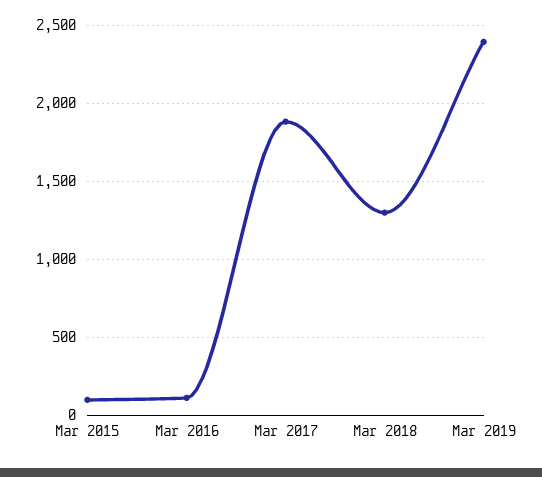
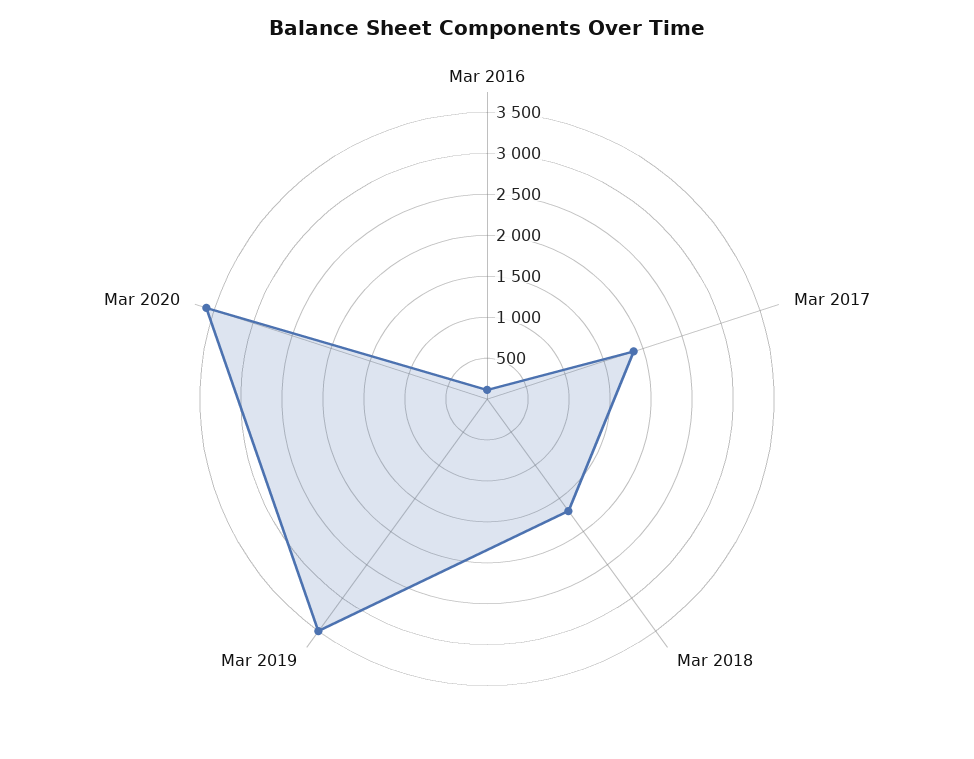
Mar 2015: 100 -> none
Mar 2018: 1300 -> 1700
Mar 2019: 2400 -> 3500
Mar 2020: none -> 3600

